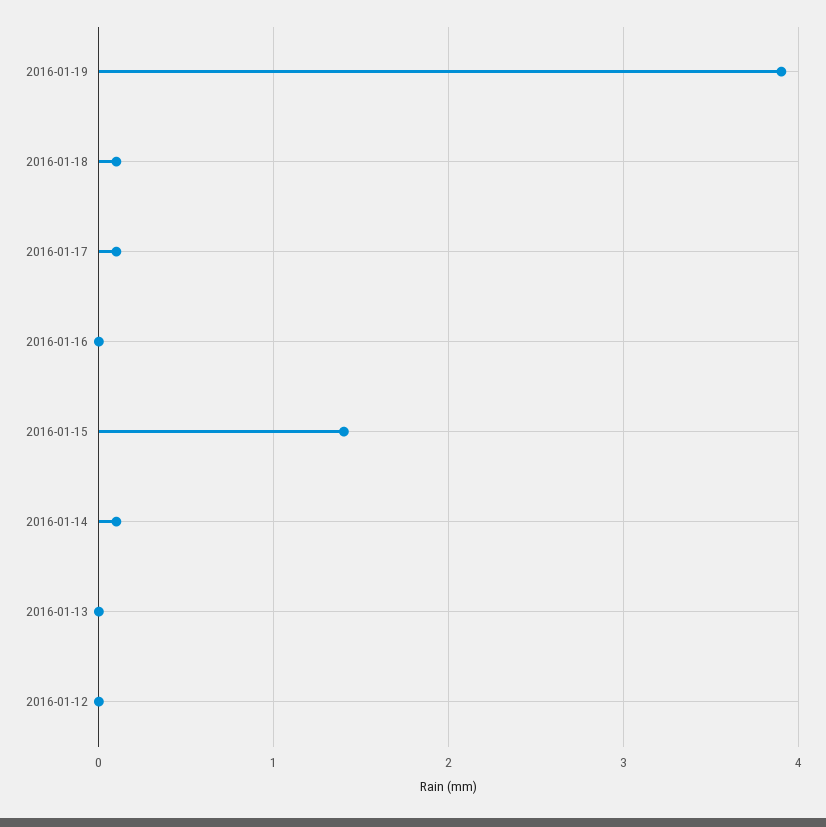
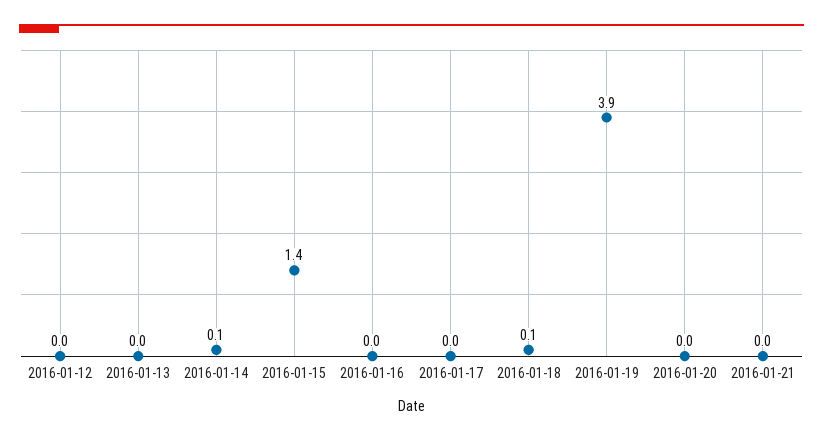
2016-01-17: 0.1 -> 0
2016-01-20: none -> 0
2016-01-21: none -> 0

